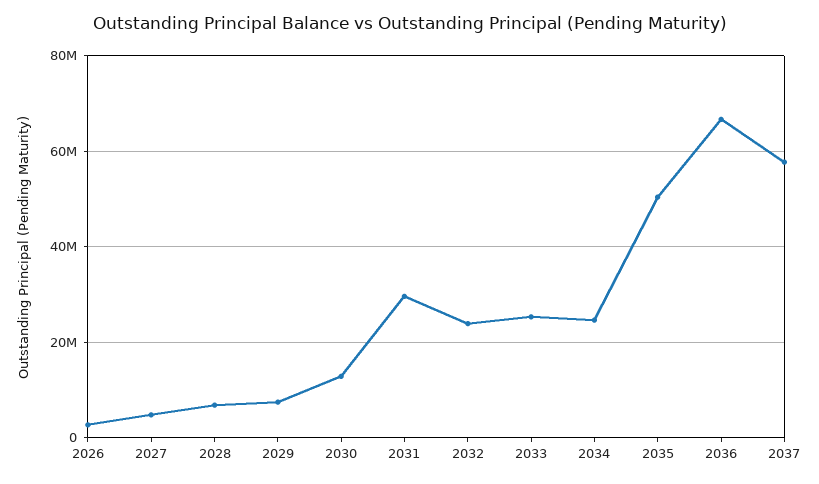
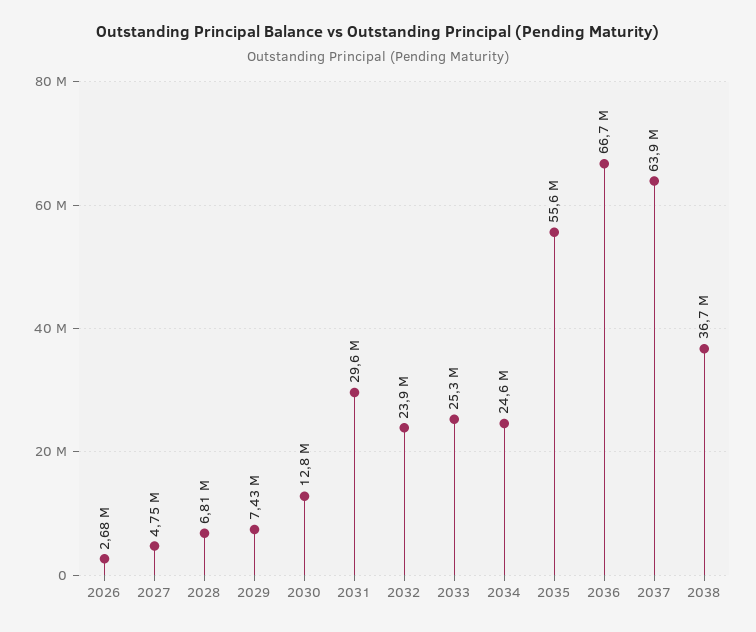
2035: 50000000 -> 55600000
2037: 58000000 -> 63900000
2038: none -> 36700000

